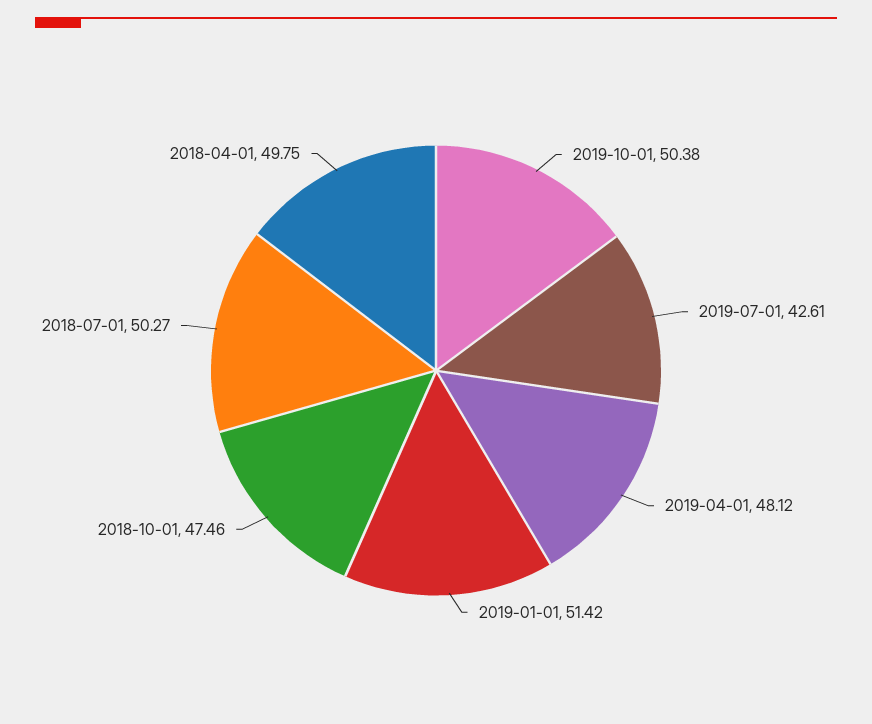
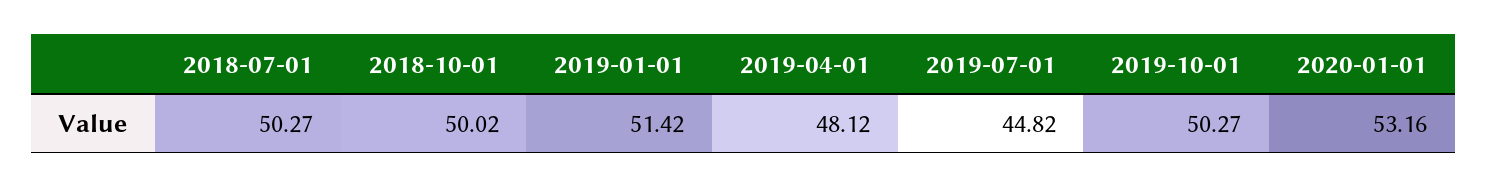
2019-10-01: 50.38 -> 50.27
2019-07-01: 42.61 -> 44.82
2018-10-01: 47.46 -> 50.02
2018-04-01: 49.75 -> none
2020-01-01: none -> 53.16

